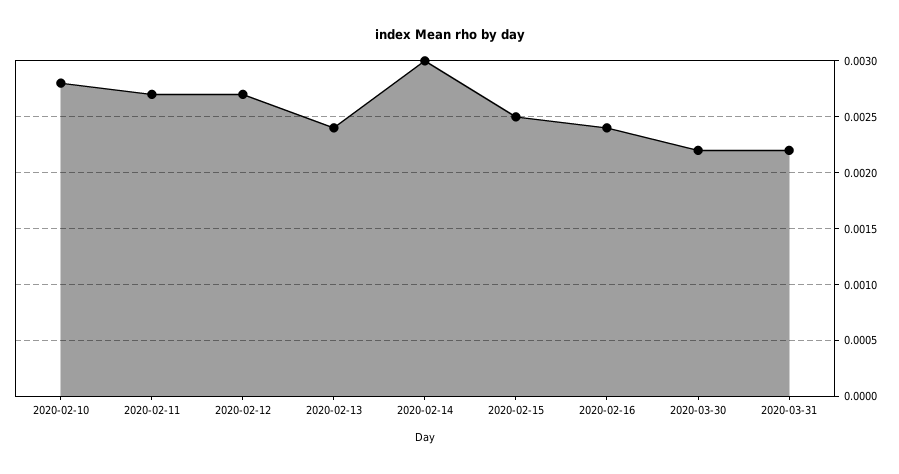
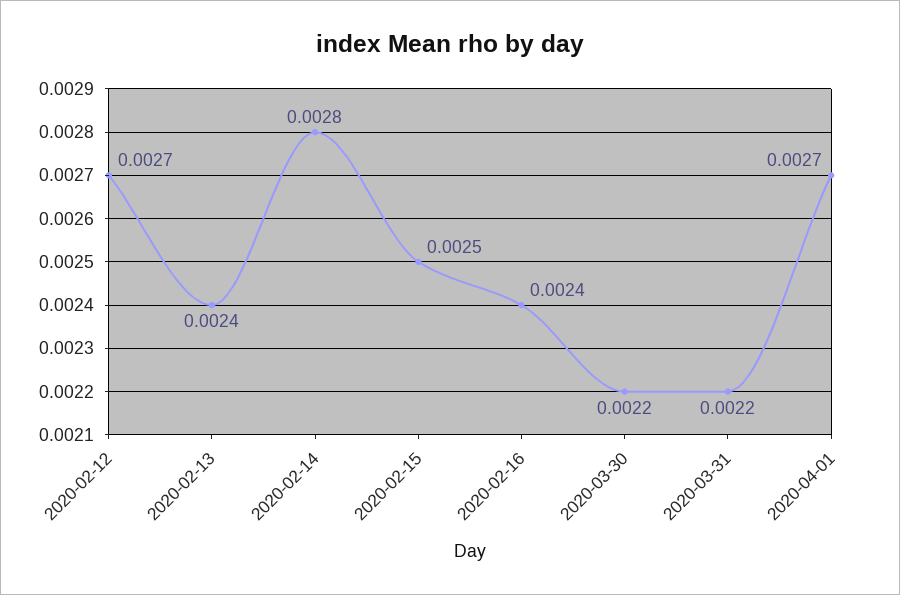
2020-02-10: 0.0028 -> none
2020-02-11: 0.0027 -> none
2020-02-14: 0.003 -> 0.0028
2020-04-01: none -> 0.0027

